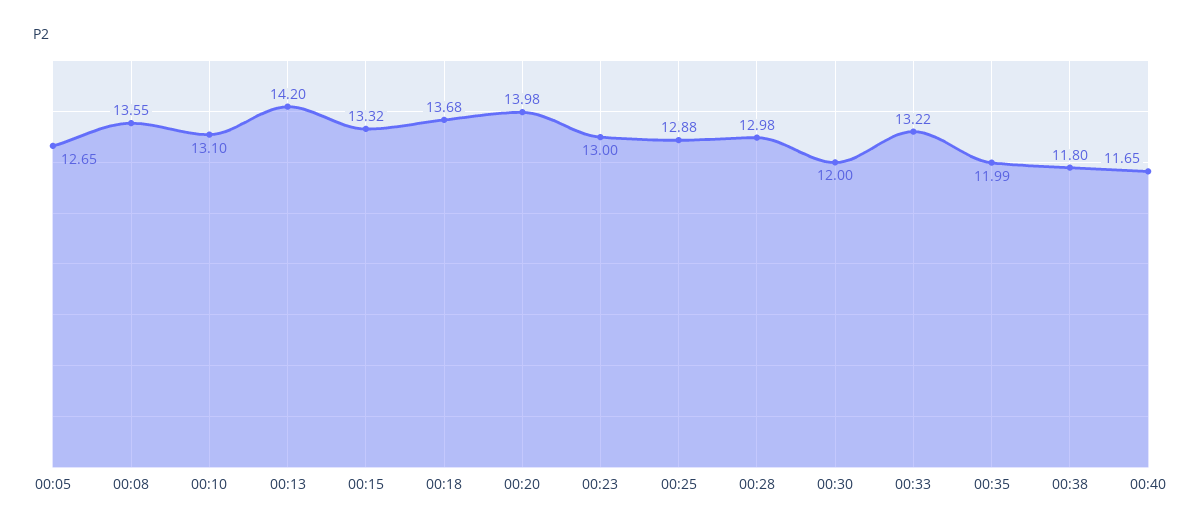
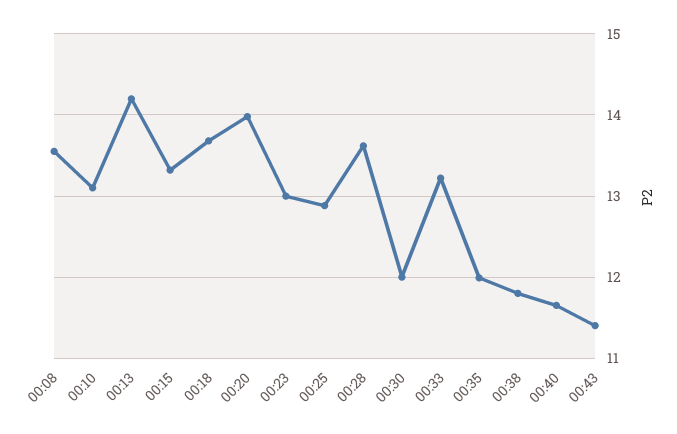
00:05: 12.65 -> none
00:28: 12.98 -> 13.6
00:43: none -> 11.4

